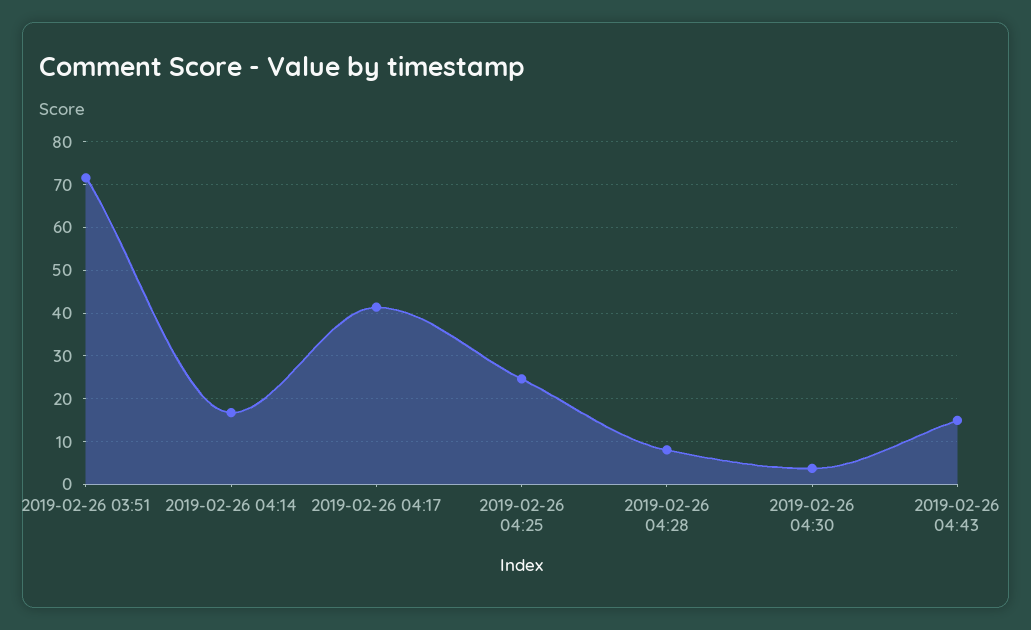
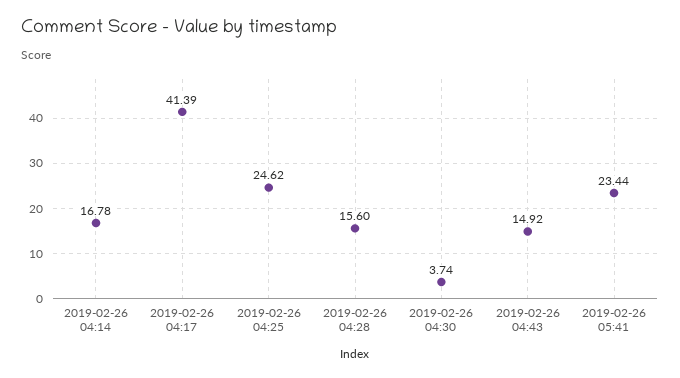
2019-02-26 03:51: 72 -> none
2019-02-26 04:28: 8 -> 15.6
2019-02-26 05:41: none -> 23.44

